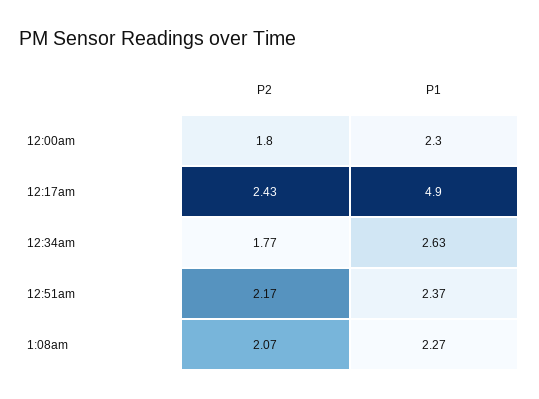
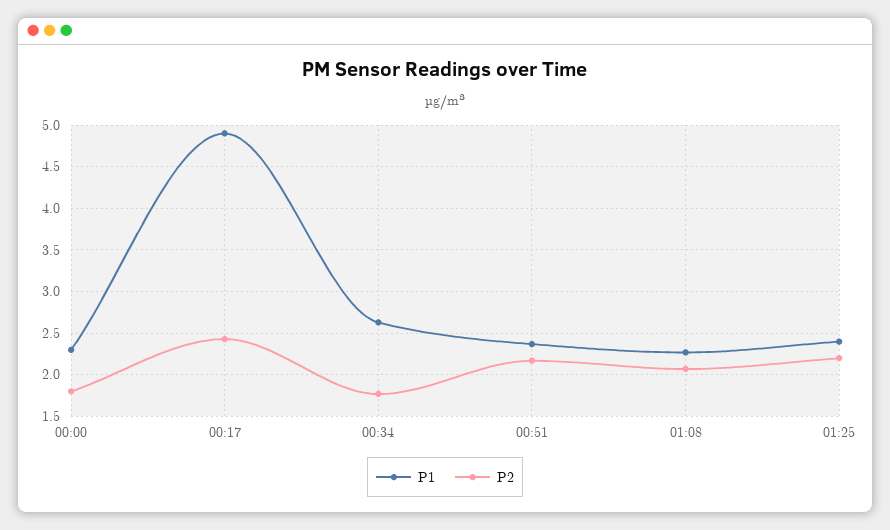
P1, 01:25: none -> 2.4
P2, 01:25: none -> 2.2

